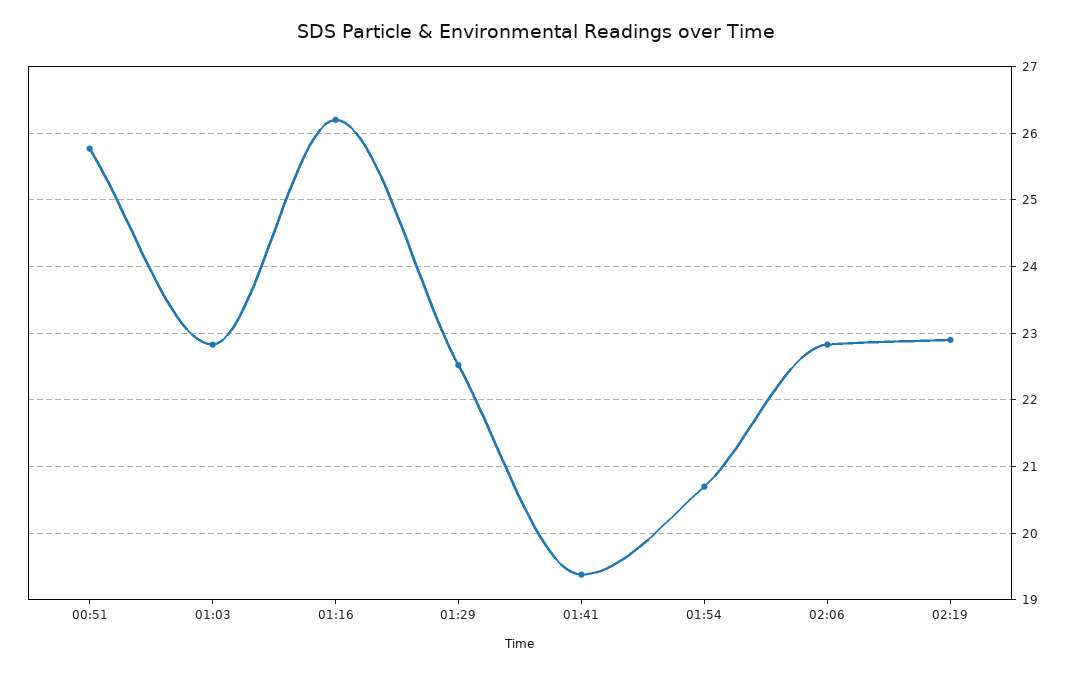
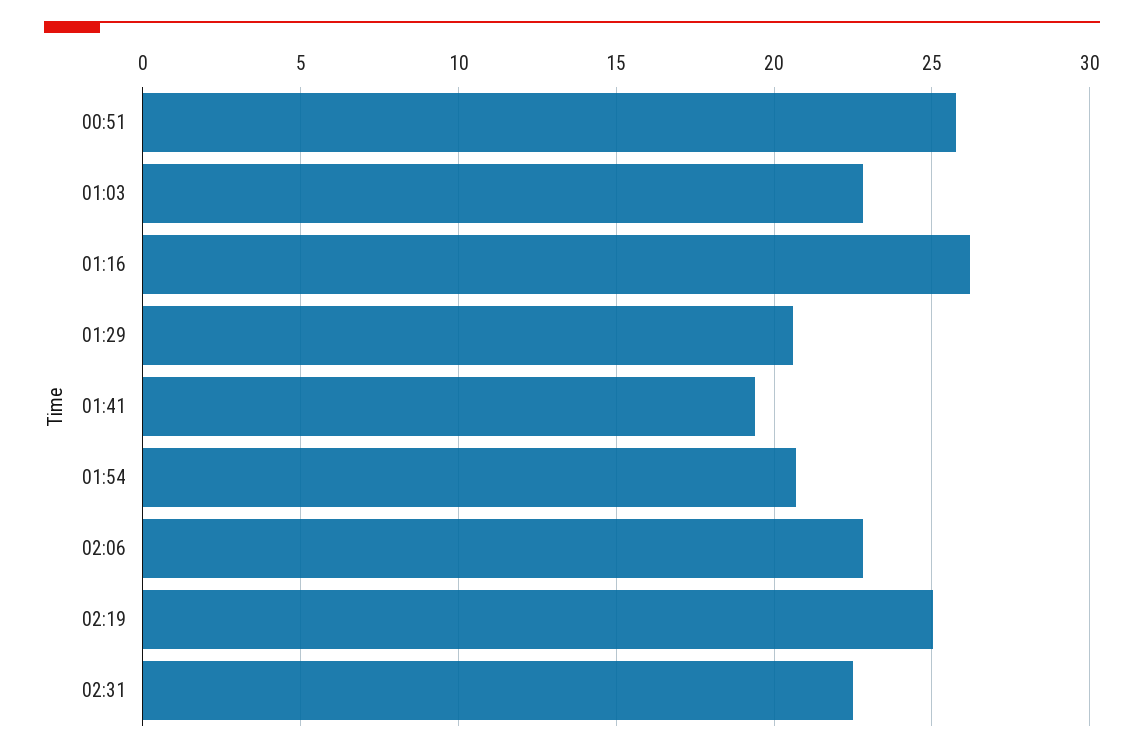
01:29: 22.5 -> 20.5
02:19: 22.9 -> 25
02:31: none -> 22.5

